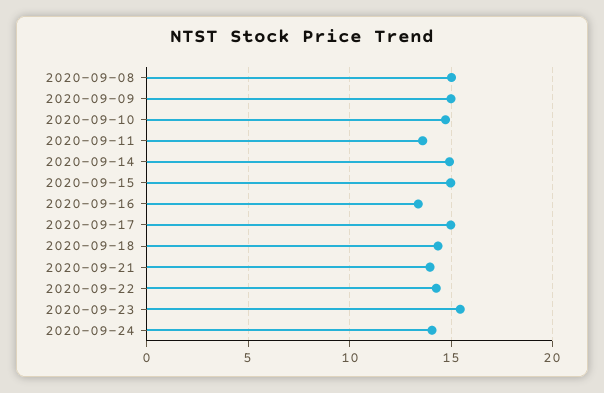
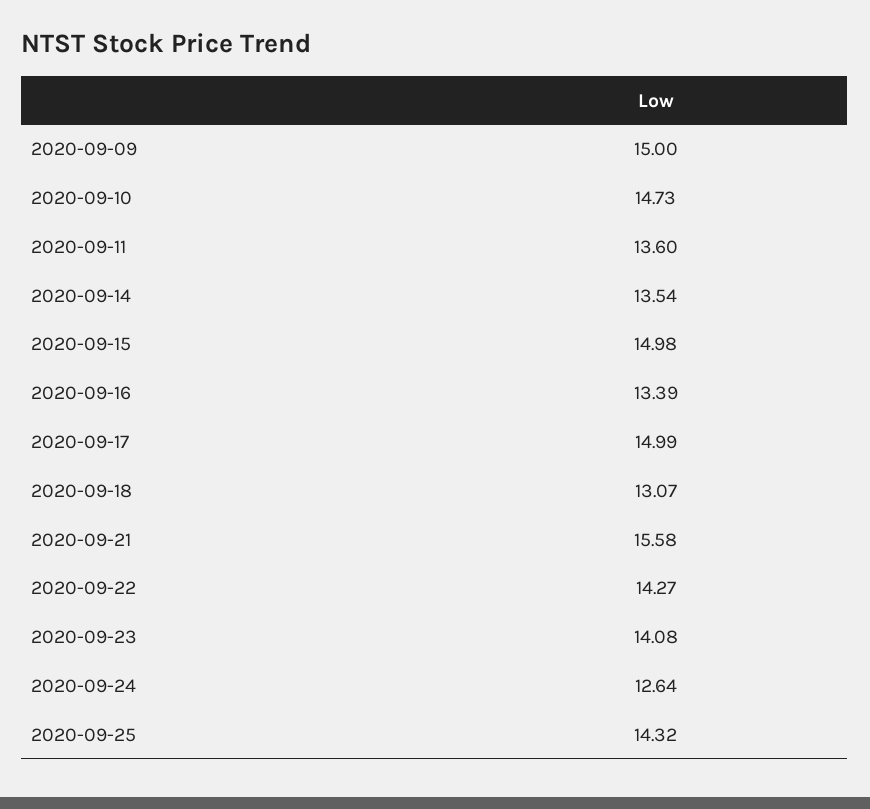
2020-09-08: 15 -> none
2020-09-14: 15 -> 13.54
2020-09-18: 14.5 -> 13.07
2020-09-21: 14 -> 15.58
2020-09-23: 15.5 -> 14.08
2020-09-24: 14 -> 12.64
2020-09-25: none -> 14.32

